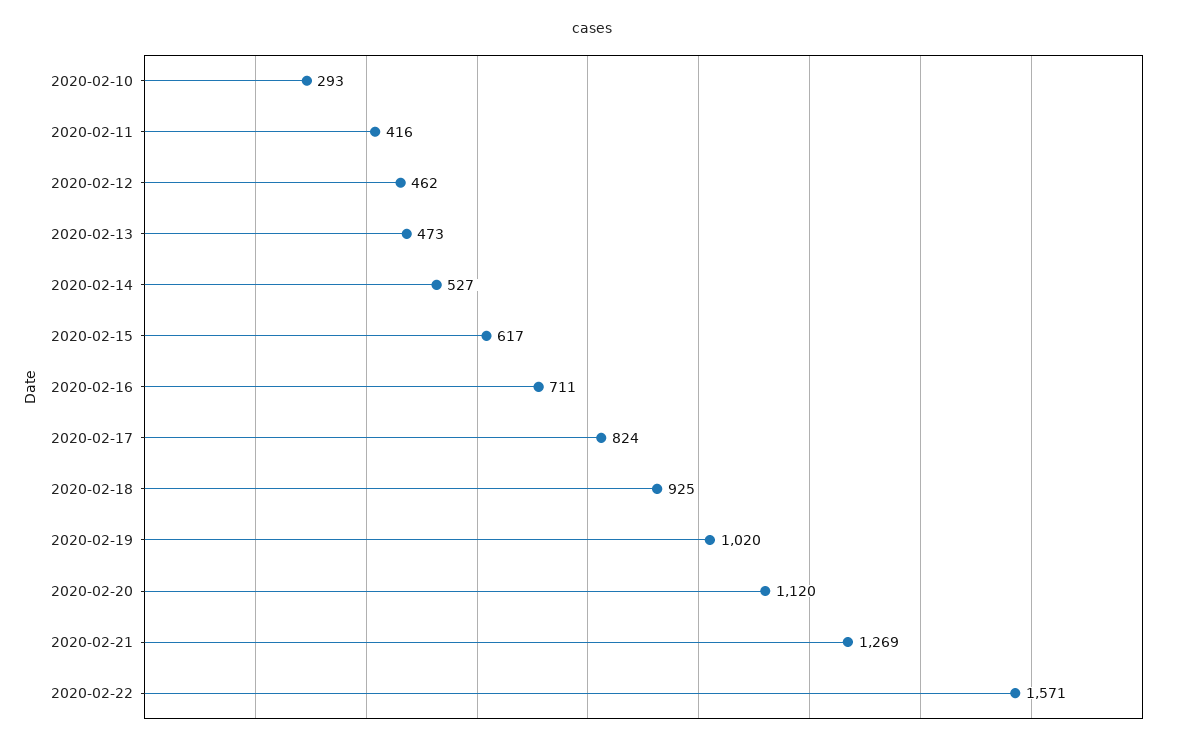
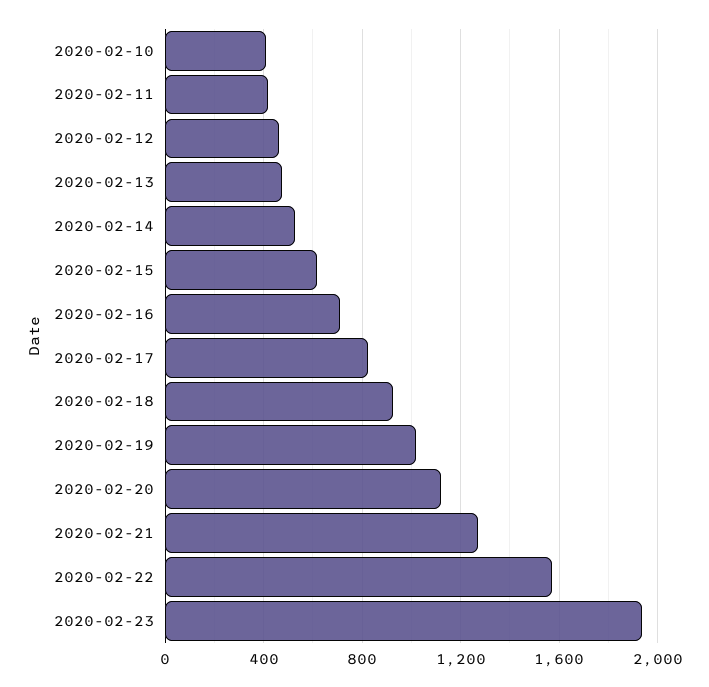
2020-02-10: 293 -> 400
2020-02-23: none -> 1950

